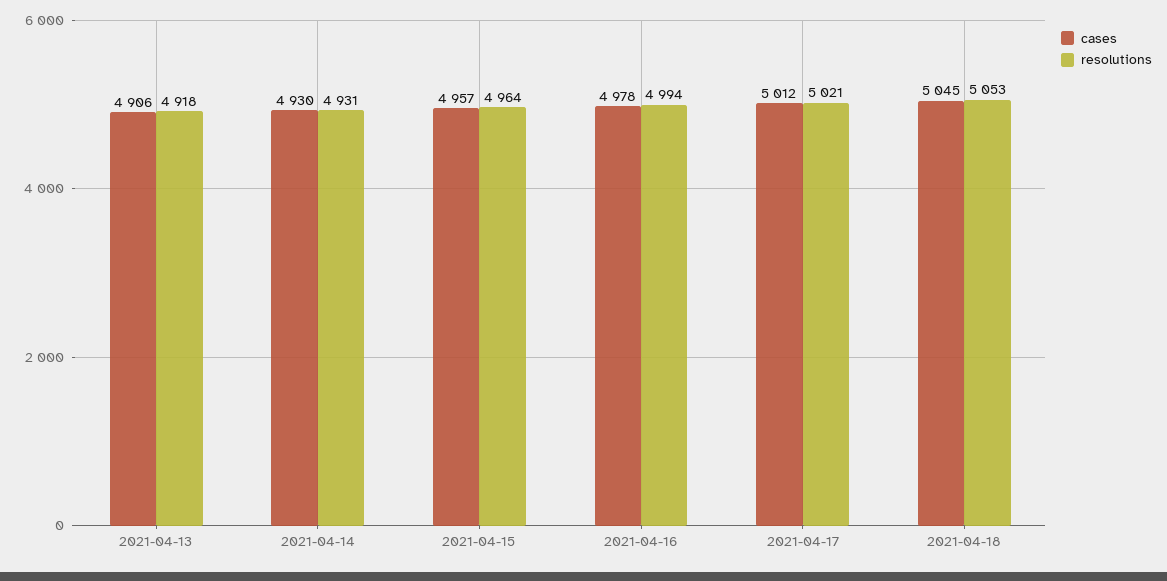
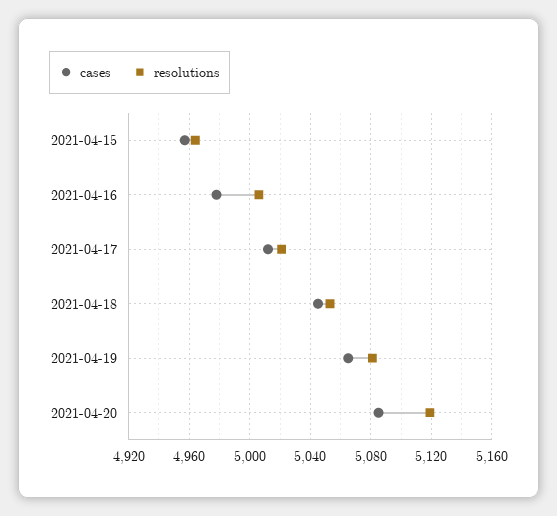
cases, 2021-04-13: 4906 -> none
resolutions, 2021-04-13: 4918 -> none
cases, 2021-04-14: 4930 -> none
resolutions, 2021-04-14: 4931 -> none
resolutions, 2021-04-16: 4994 -> 5005
cases, 2021-04-19: none -> 5065
resolutions, 2021-04-19: none -> 5080
cases, 2021-04-20: none -> 5085
resolutions, 2021-04-20: none -> 5120

